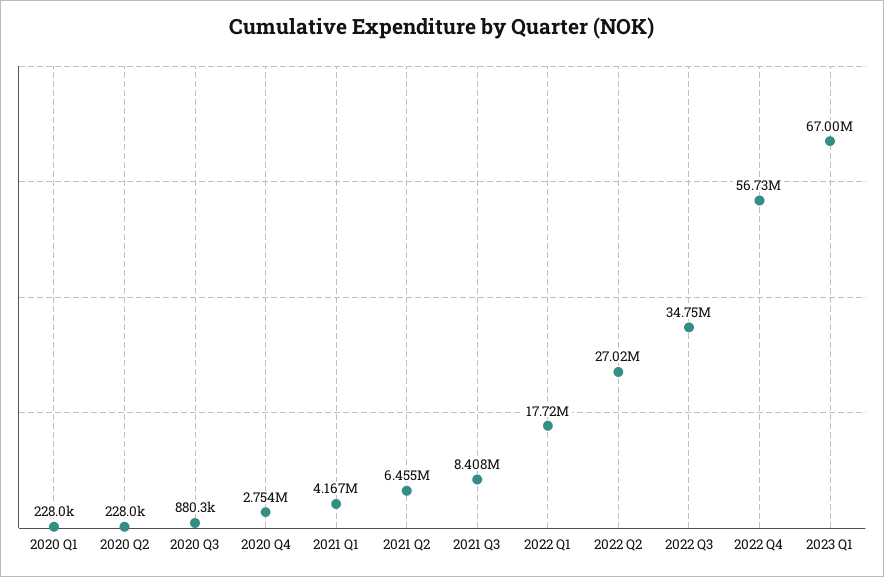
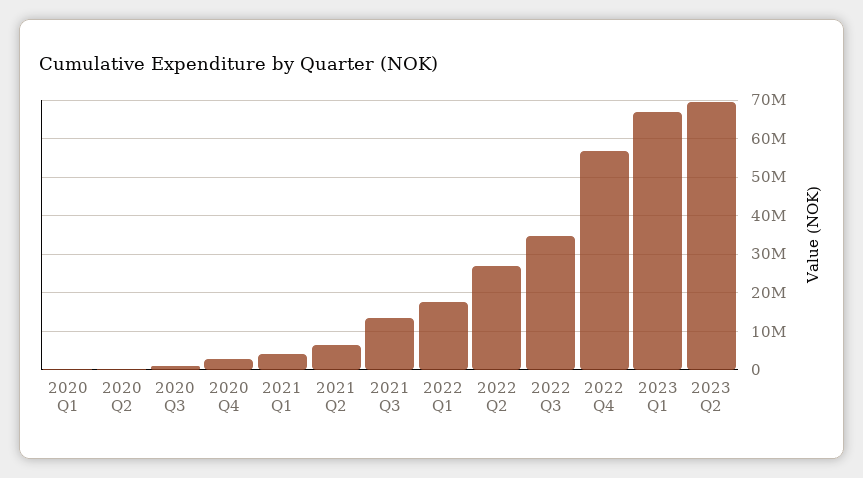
2021 Q3: 8408000 -> 14000000
2023 Q2: none -> 70000000

